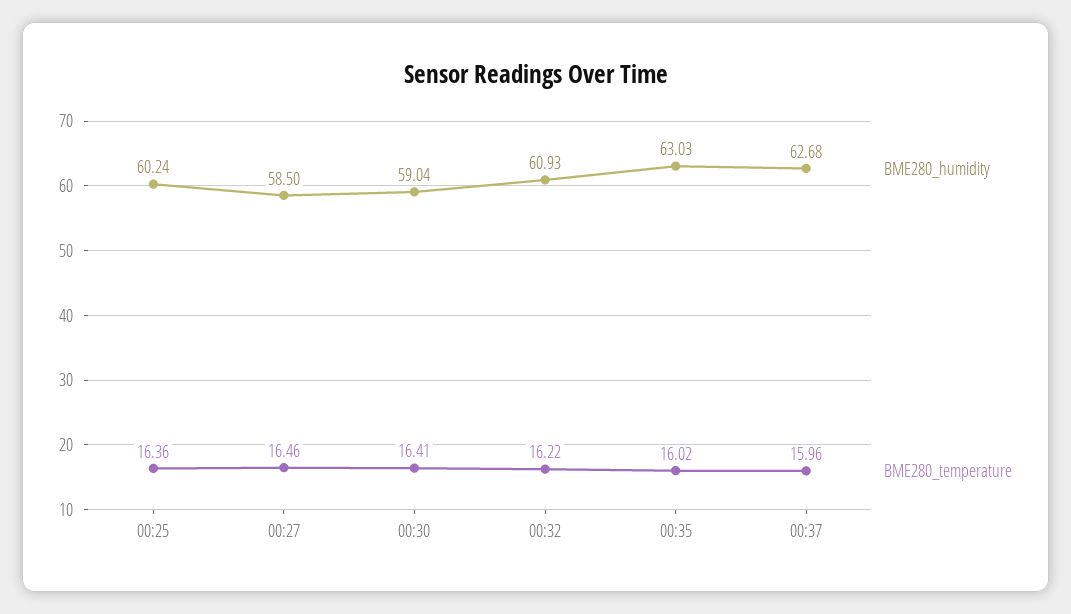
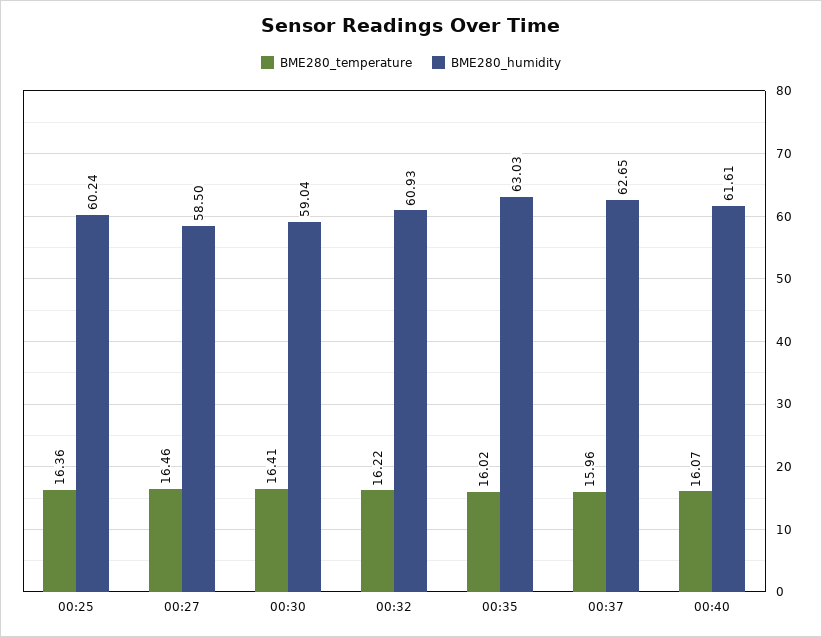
BME280_humidity, 00:37: 62.68 -> 62.65
BME280_temperature, 00:40: none -> 16.07
BME280_humidity, 00:40: none -> 61.61

